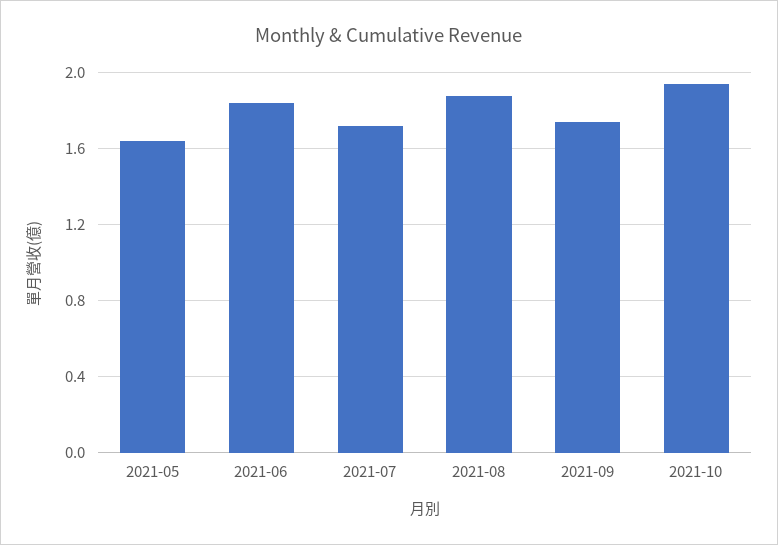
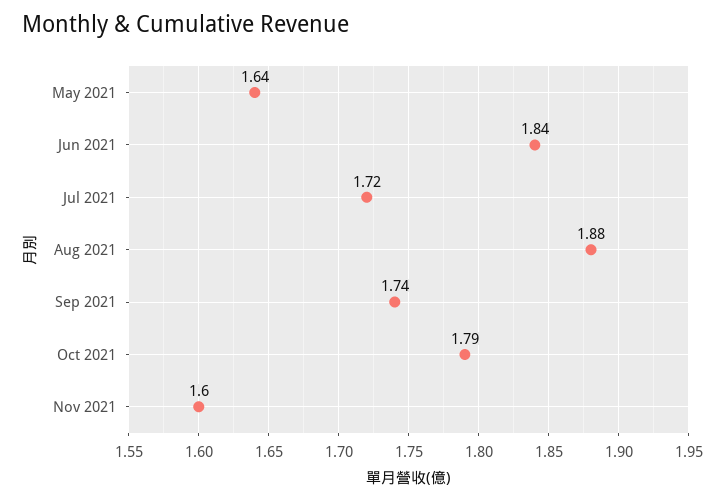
2021-10: 1.95 -> 1.79
Nov 2021: none -> 1.6

